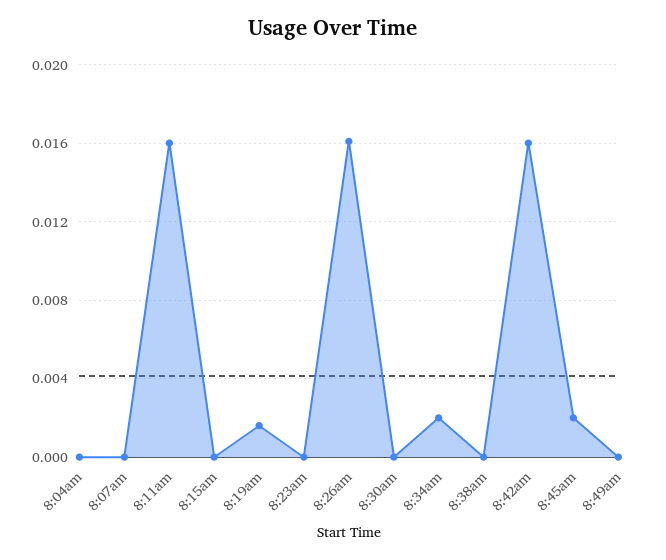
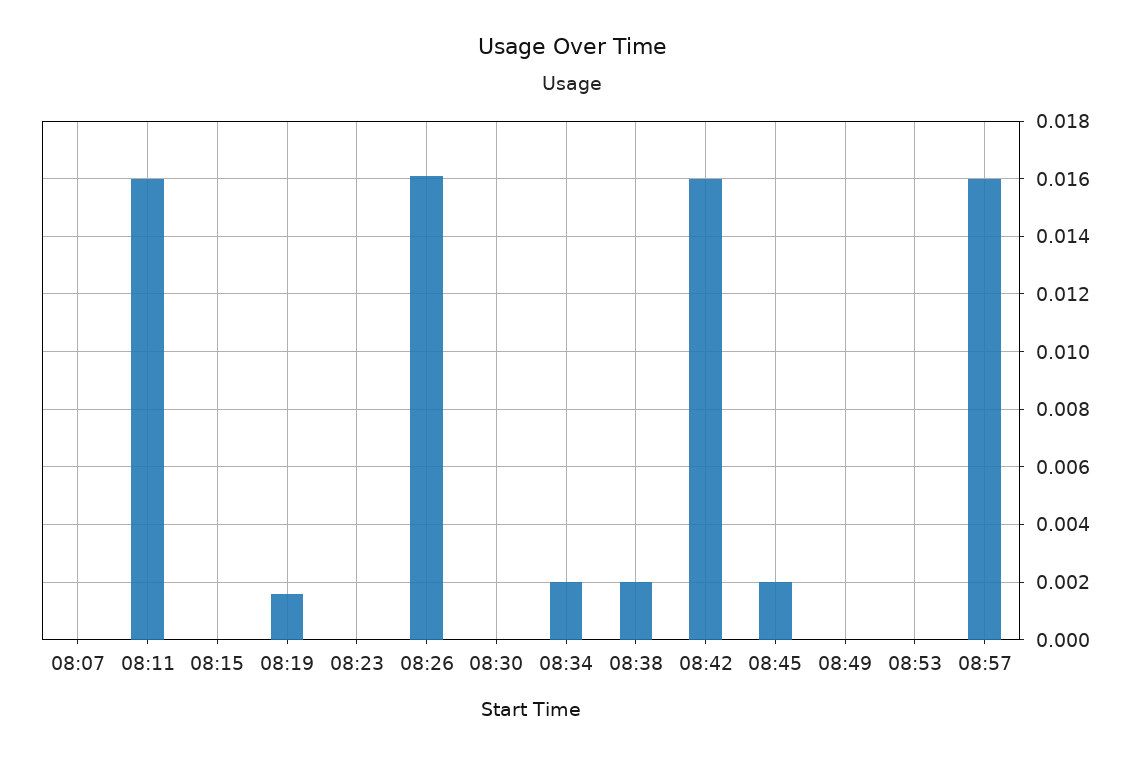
8:04am: 0 -> none
8:38am: 0 -> 0.002
08:53: none -> 0
08:57: none -> 0.016

